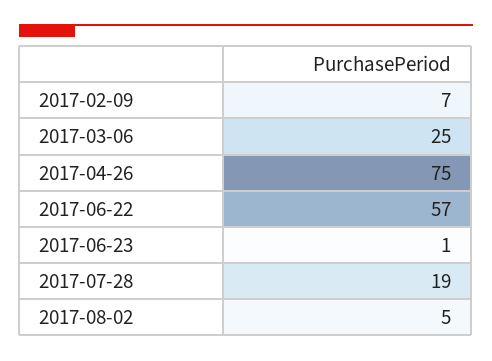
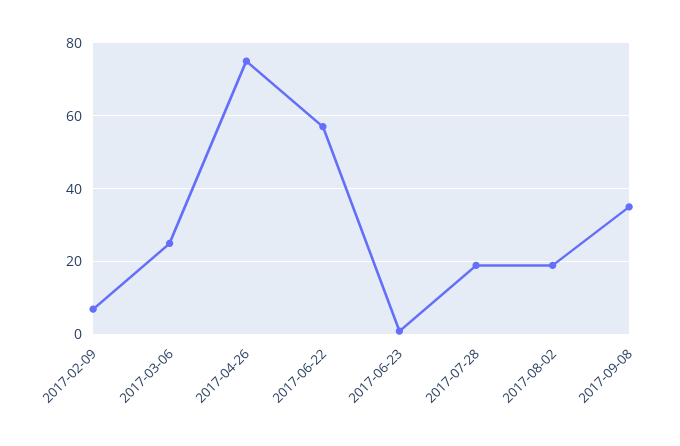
2017-08-02: 5 -> 20
2017-09-08: none -> 35

